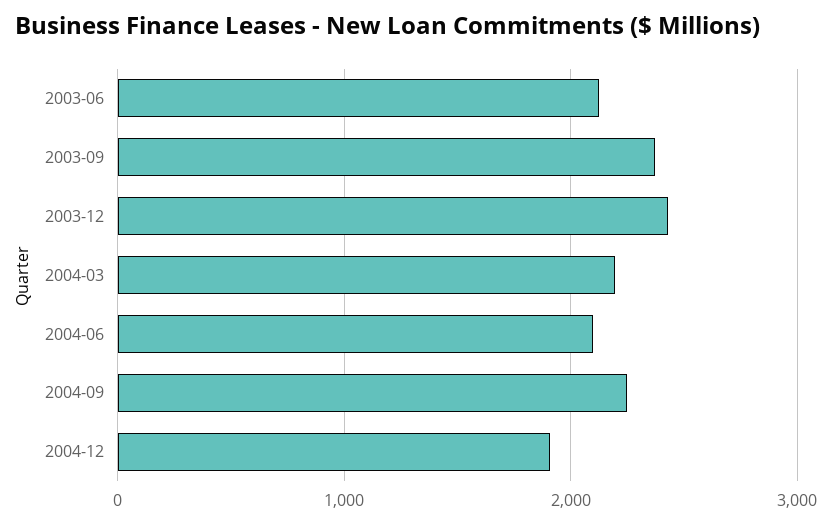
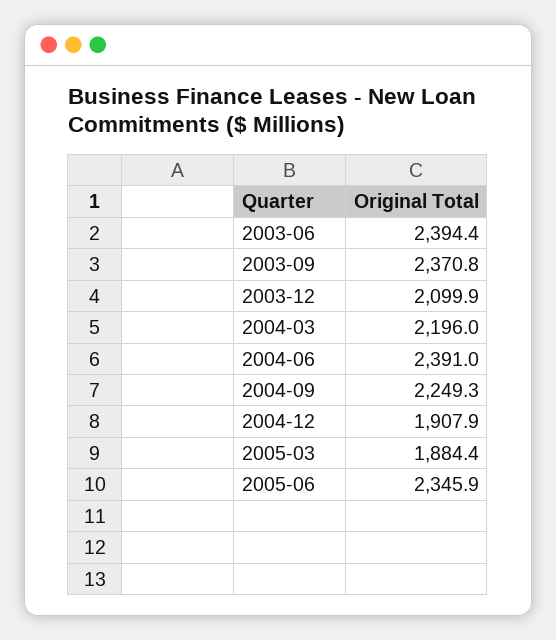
2003-06: 2100 -> 2394.4
2003-12: 2400 -> 2099.9
2004-06: 2100 -> 2391
2005-03: none -> 1884.4
2005-06: none -> 2345.9

